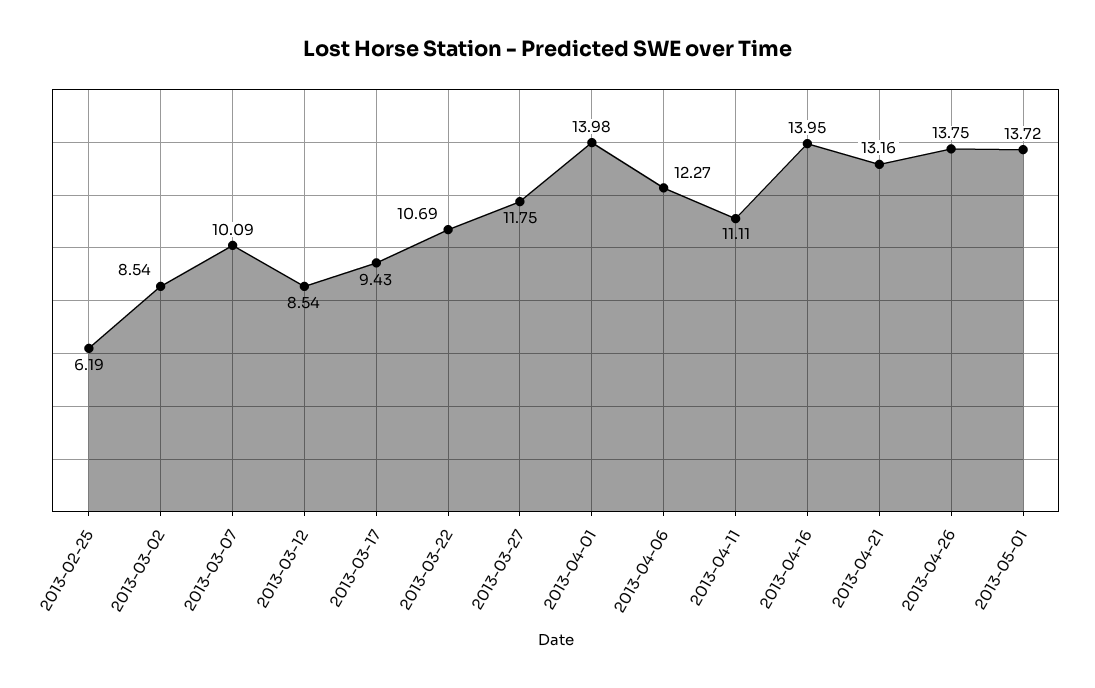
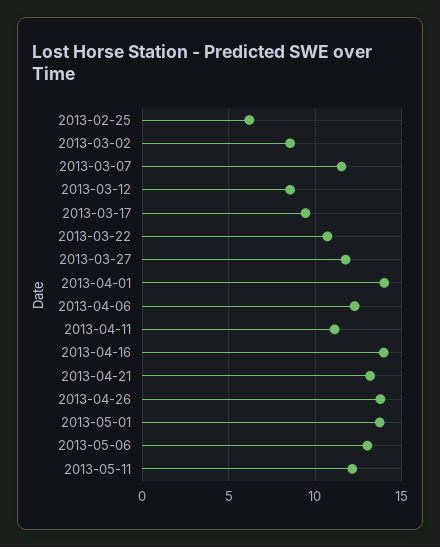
2013-03-07: 10.09 -> 11.5
2013-05-06: none -> 13
2013-05-11: none -> 12

